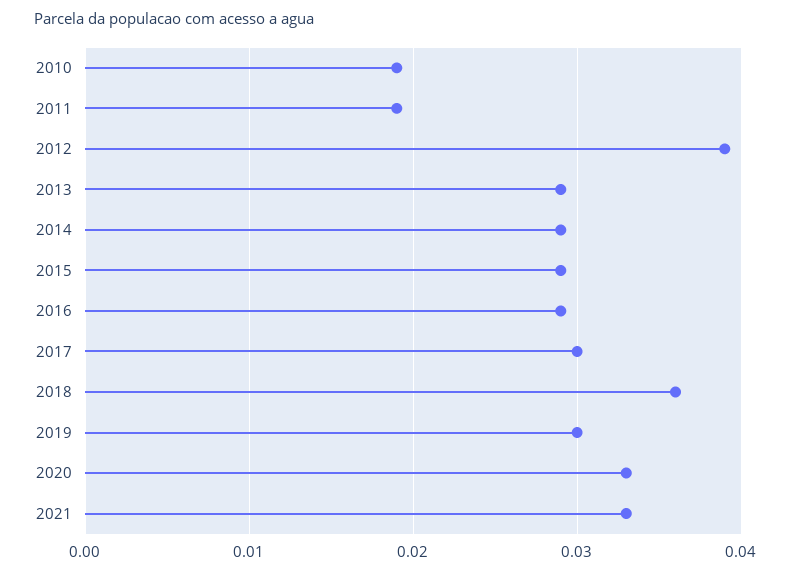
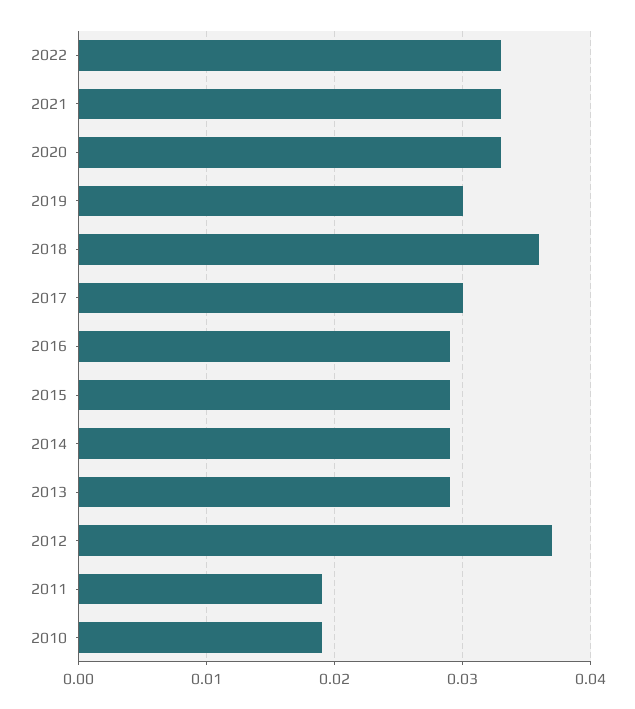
2012: 0.039 -> 0.037
2022: none -> 0.033

